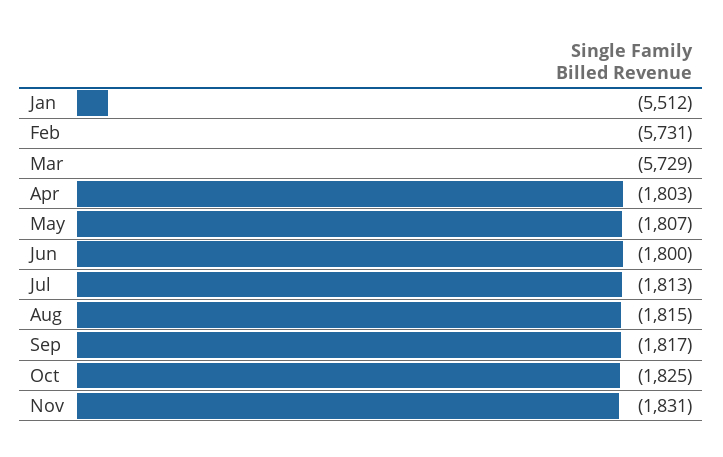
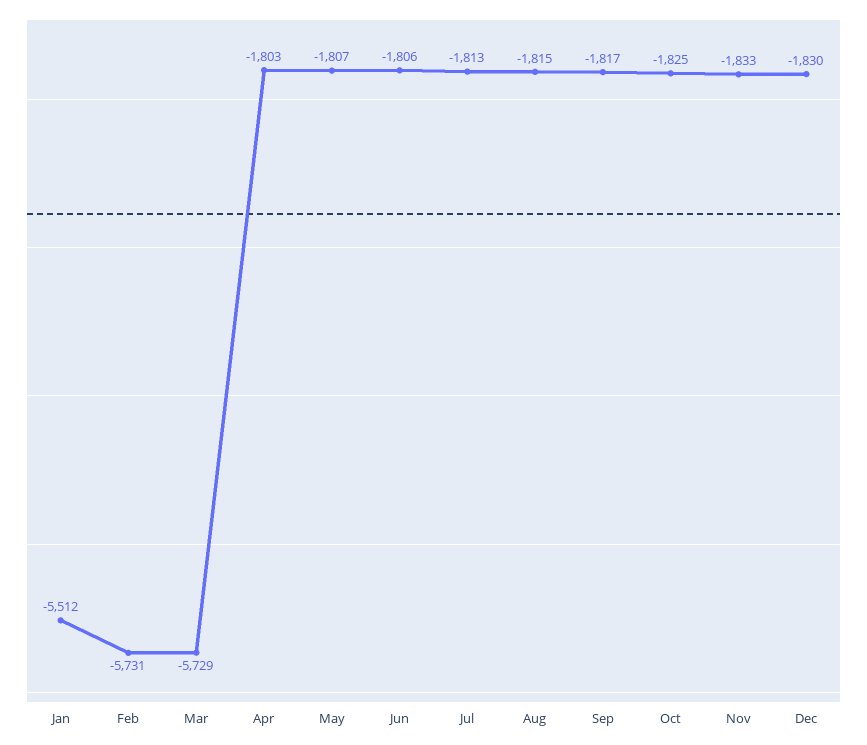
Jun: -1800 -> -1806
Nov: -1831 -> -1833
Dec: none -> -1830

